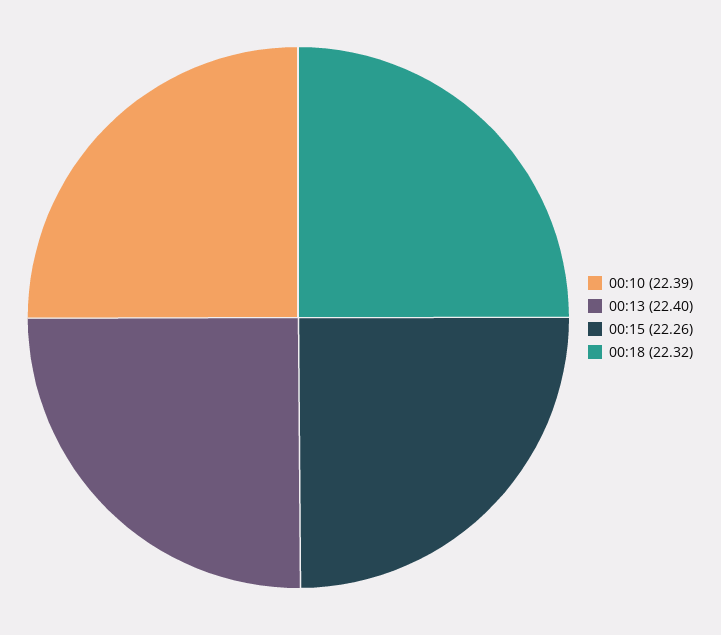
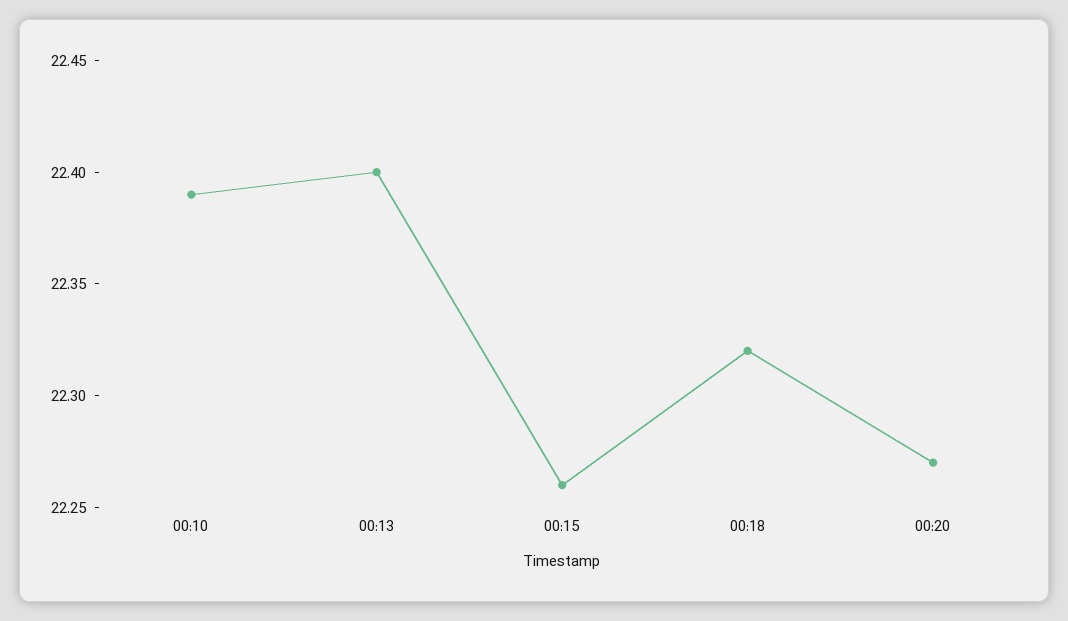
00:20: none -> 22.27

